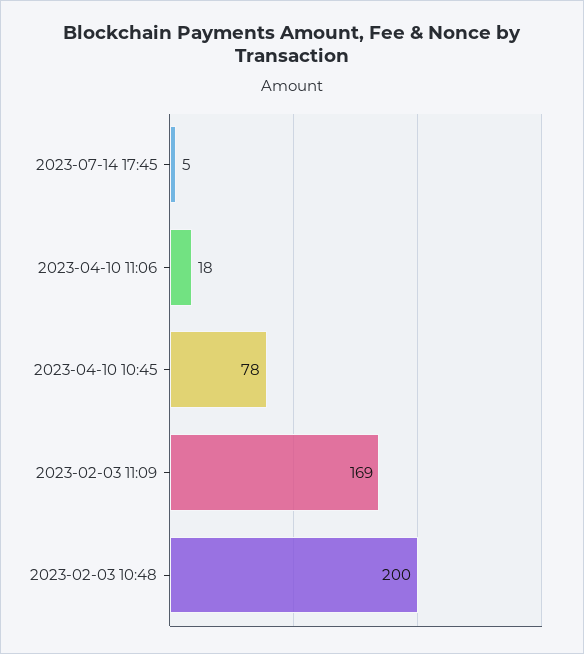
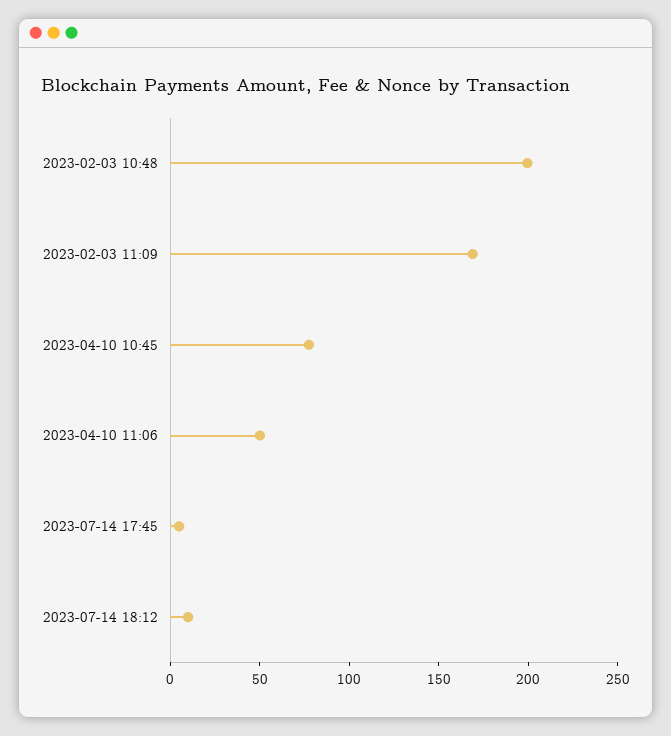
2023-04-10 11:06: 18 -> 50
2023-07-14 18:12: none -> 10

